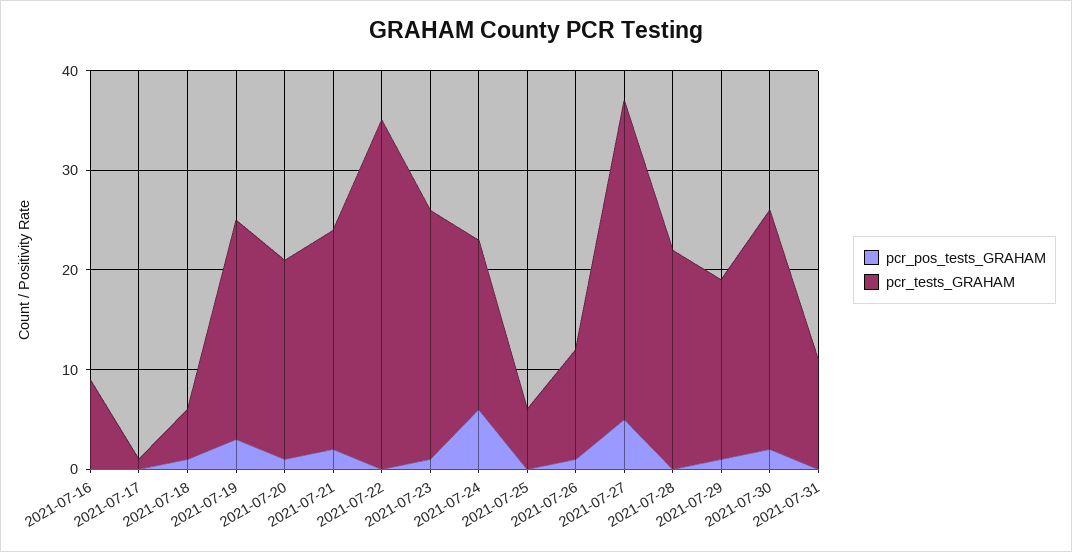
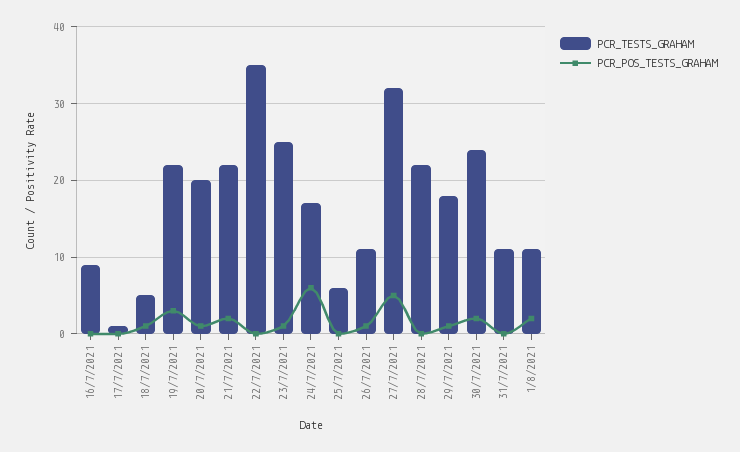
pcr_tests_GRAHAM, 1/8/2021: none -> 11
pcr_pos_tests_GRAHAM, 1/8/2021: none -> 2

